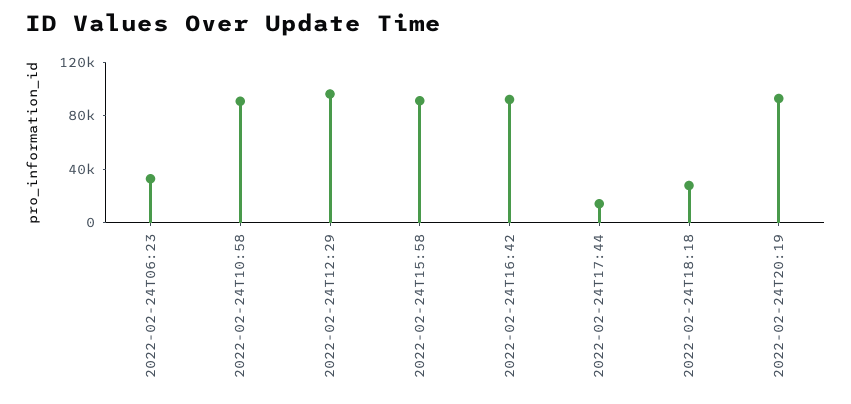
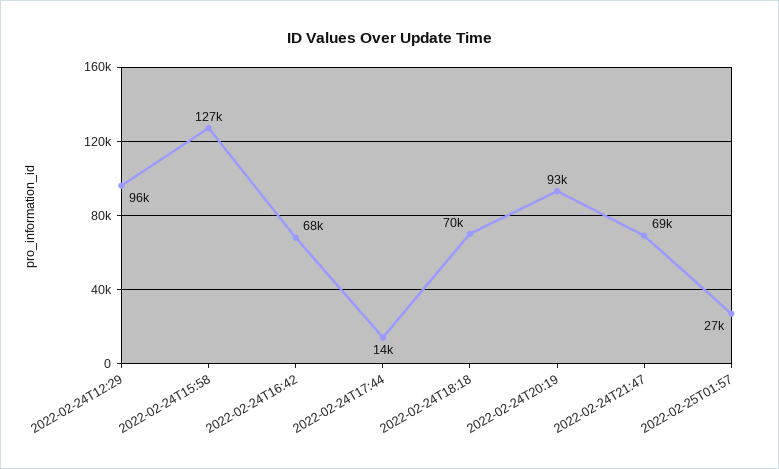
2022-02-24T06:23: 30000 -> none
2022-02-24T10:58: 90000 -> none
2022-02-24T15:58: 90000 -> 127000
2022-02-24T16:42: 90000 -> 68000
2022-02-24T18:18: 30000 -> 70000
2022-02-24T21:47: none -> 69000
2022-02-25T01:57: none -> 27000

